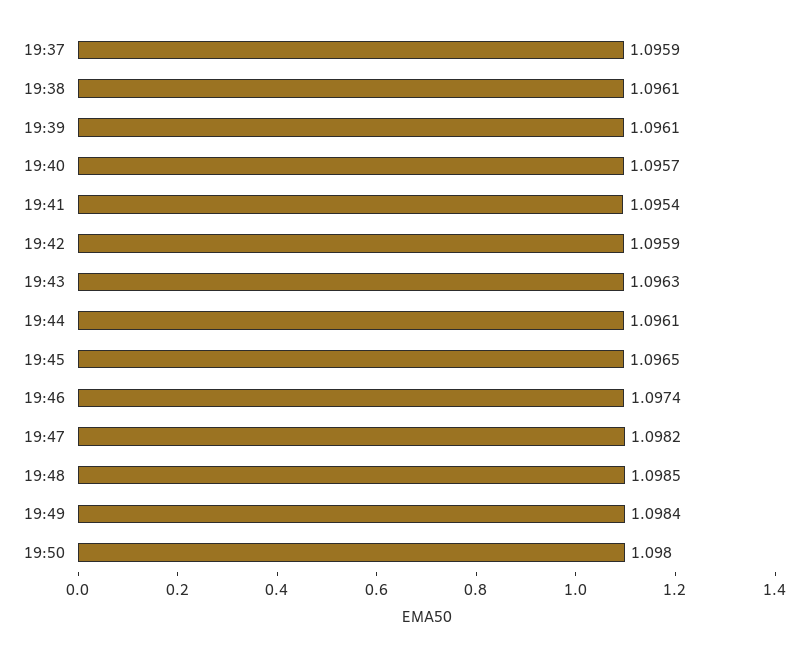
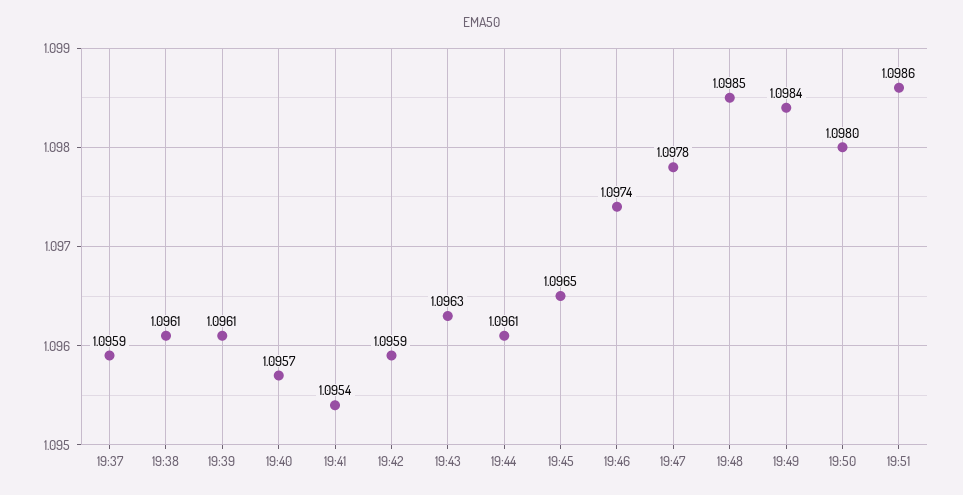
19:47: 1.0982 -> 1.0978
19:51: none -> 1.0986

